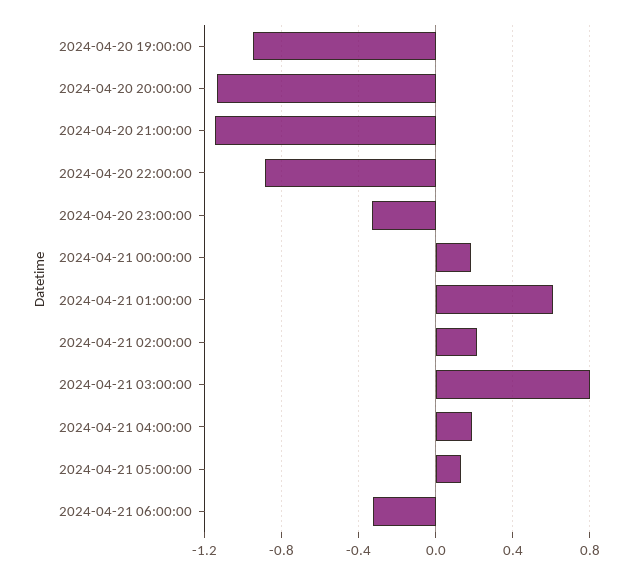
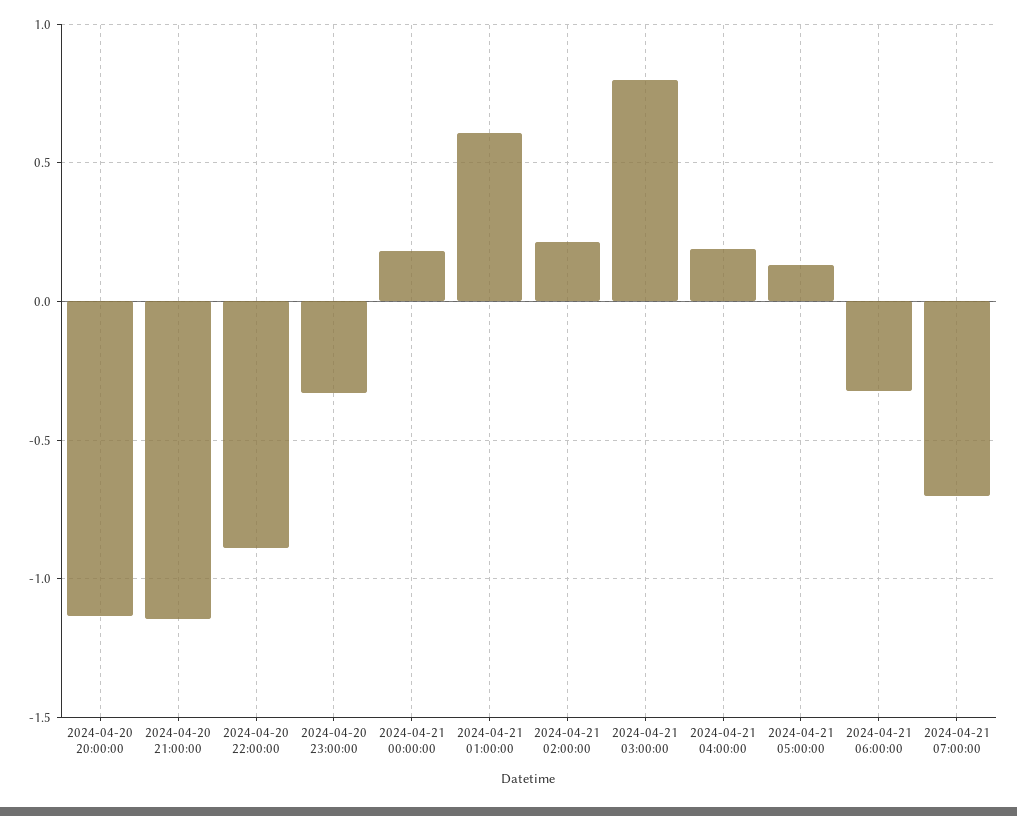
2024-04-20 19:00:00: -0.95 -> none
2024-04-21 07:00:00: none -> -0.7

